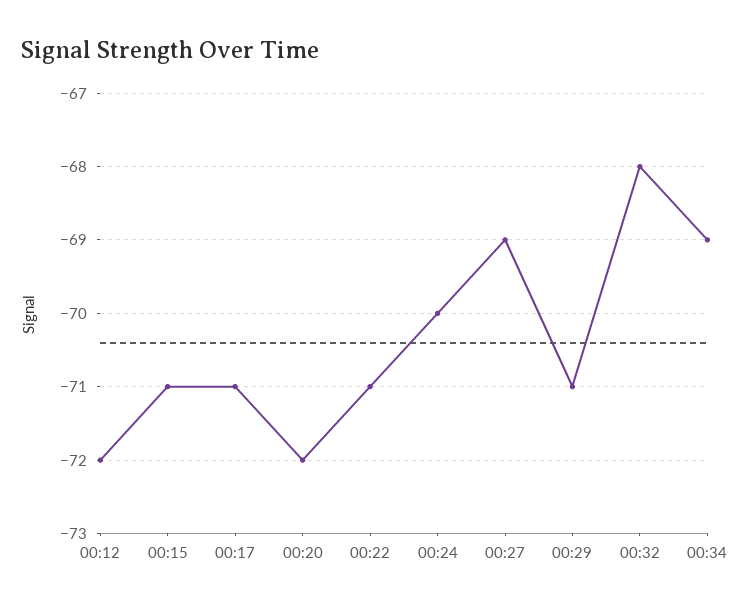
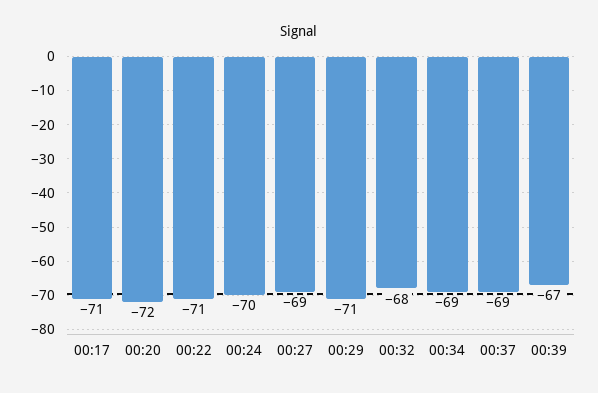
00:12: -72 -> none
00:15: -71 -> none
00:37: none -> -69
00:39: none -> -67

